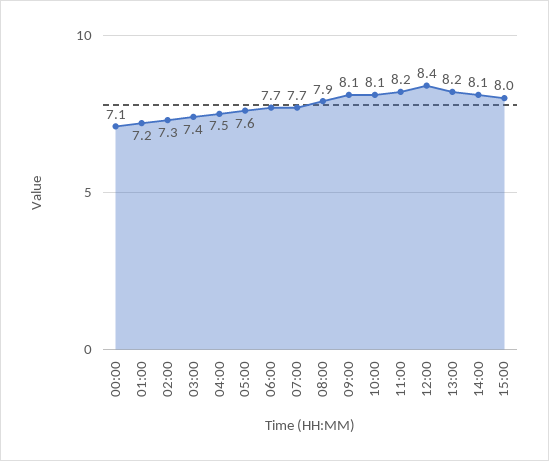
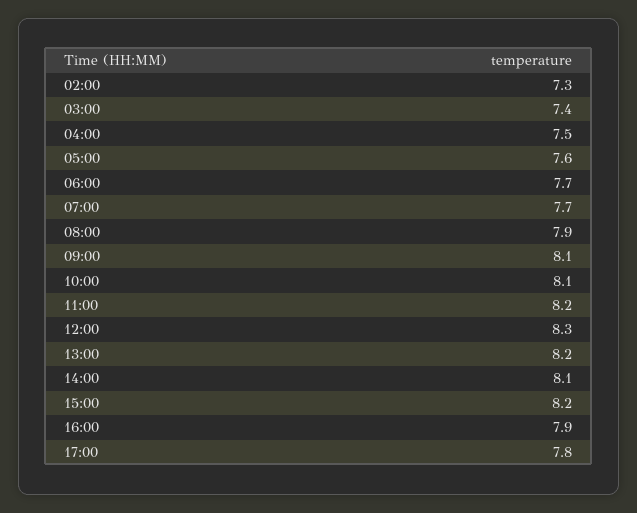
00:00: 7.1 -> none
01:00: 7.2 -> none
12:00: 8.4 -> 8.3
15:00: 8 -> 8.2
16:00: none -> 7.9
17:00: none -> 7.8

